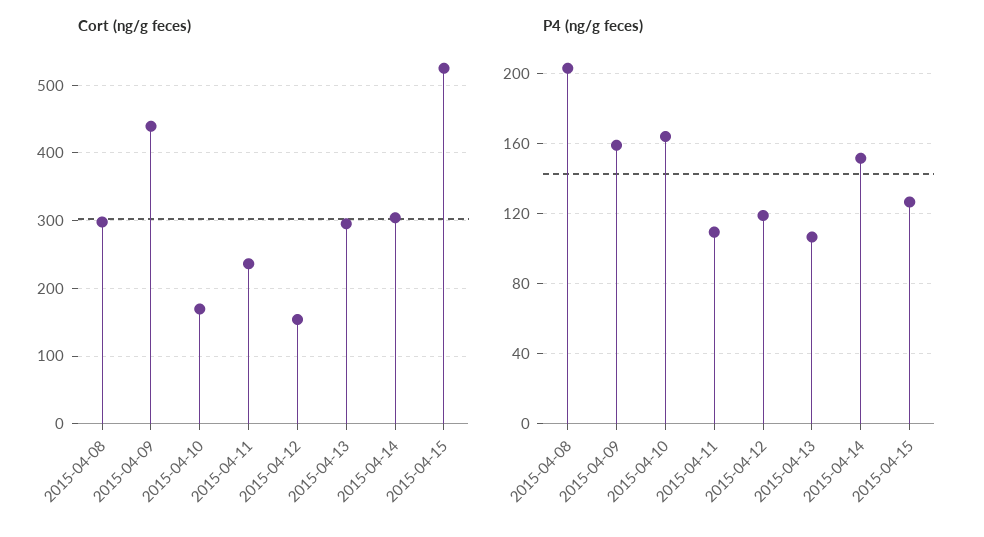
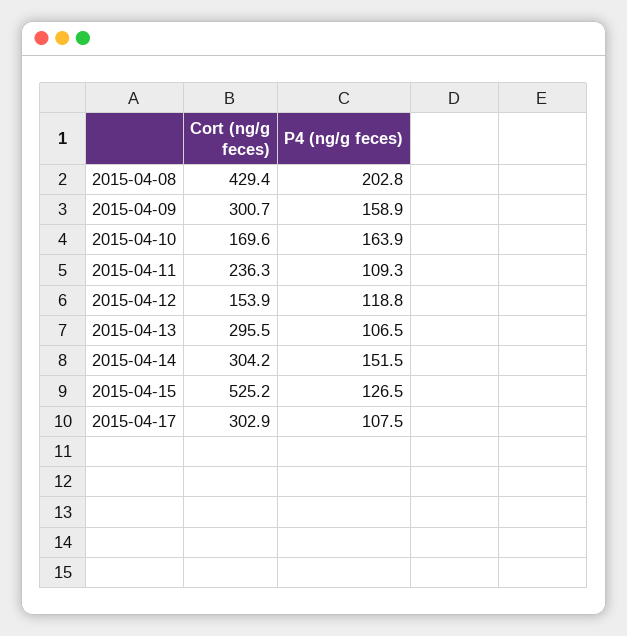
Cort (ng/g feces), 2015-04-08: 300 -> 429.4
Cort (ng/g feces), 2015-04-09: 440 -> 300.7
Cort (ng/g feces), 2015-04-17: none -> 302.9
P4 (ng/g feces), 2015-04-17: none -> 107.5

